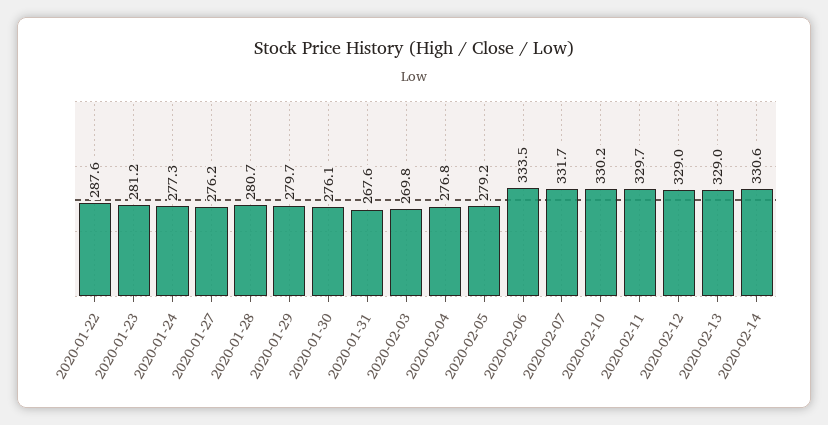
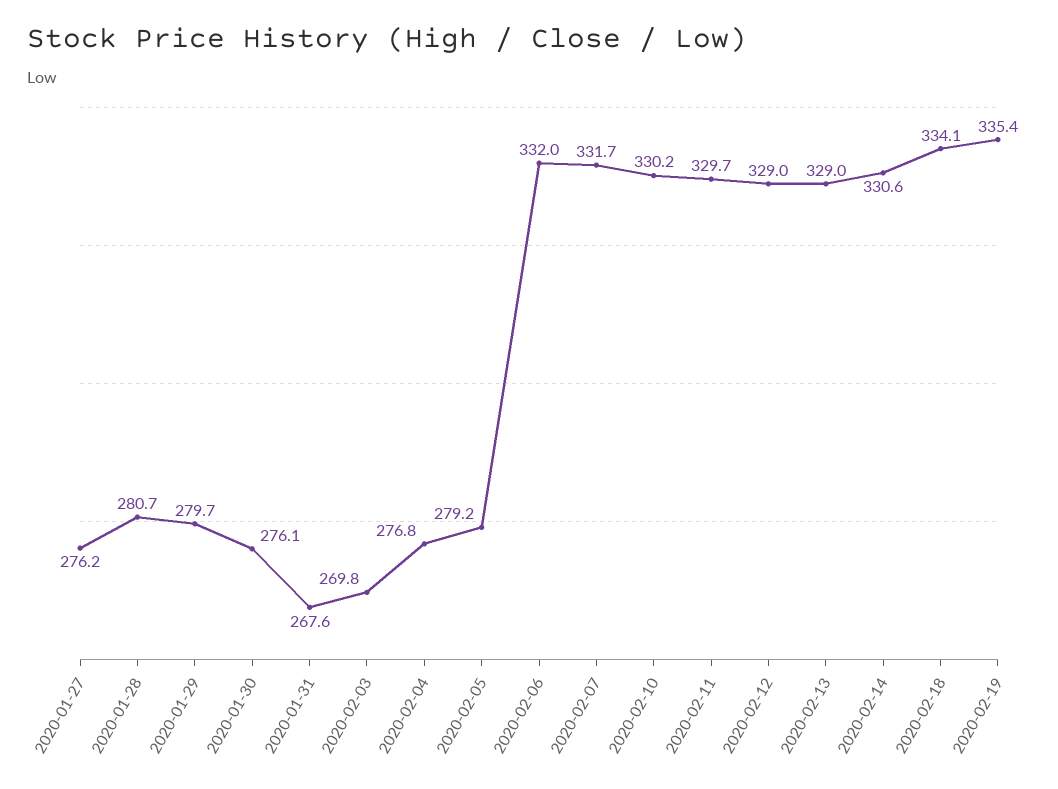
2020-01-22: 287.6 -> none
2020-01-23: 281.2 -> none
2020-01-24: 277.3 -> none
2020-02-06: 333.5 -> 332
2020-02-18: none -> 334.1
2020-02-19: none -> 335.4

